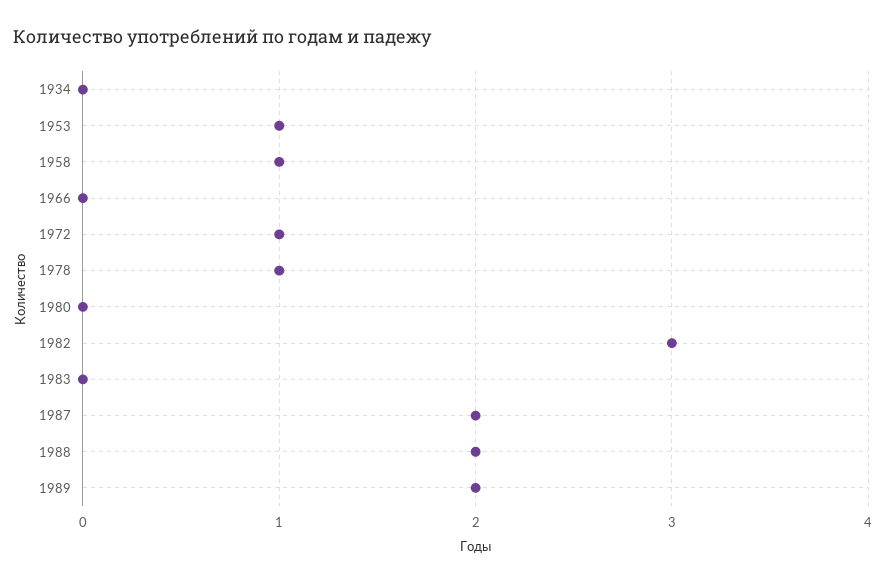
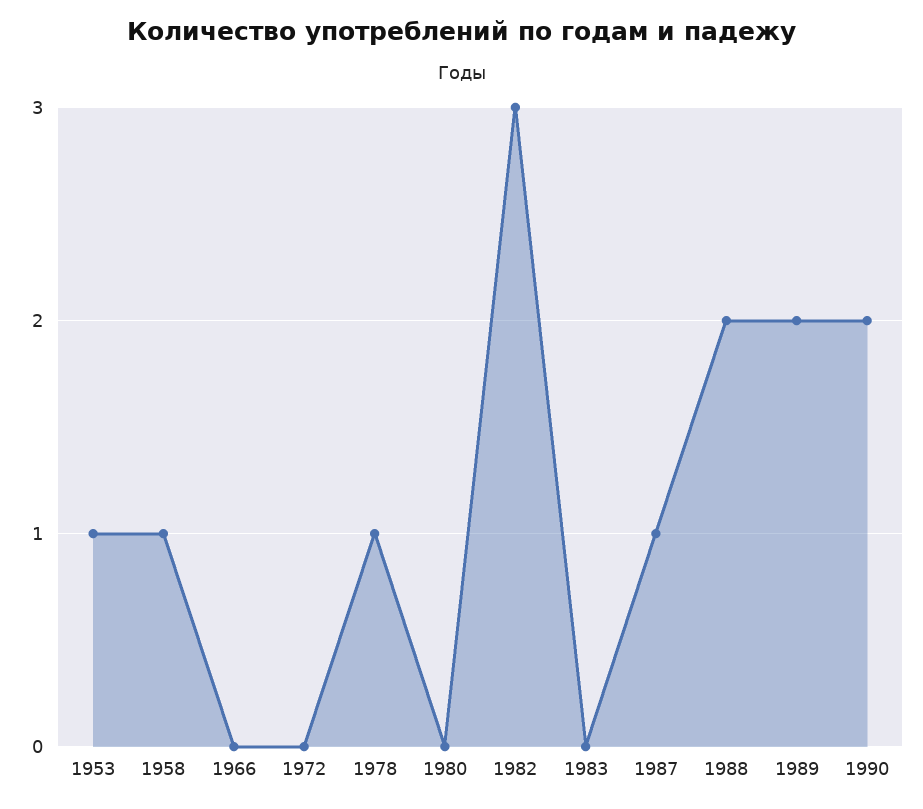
1934: 0 -> none
1972: 1 -> 0
1987: 2 -> 1
1990: none -> 2

